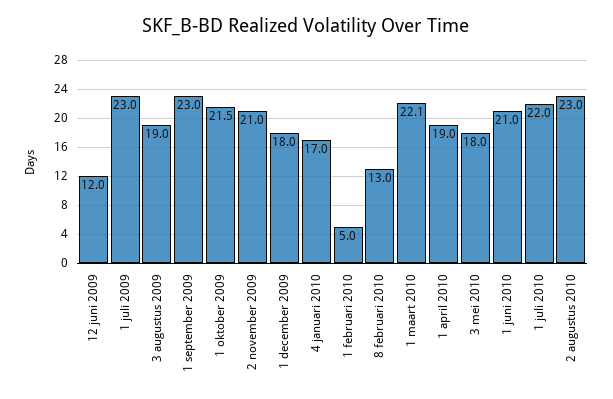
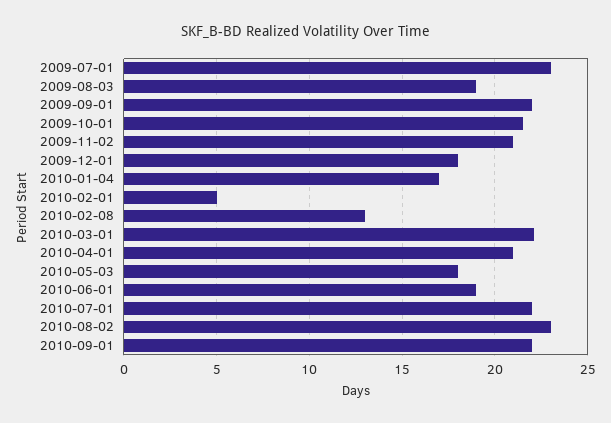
12 juni 2009: 12 -> none
1 september 2009: 23 -> 22
1 april 2010: 19 -> 21
1 juni 2010: 21 -> 19
2010-09-01: none -> 22

